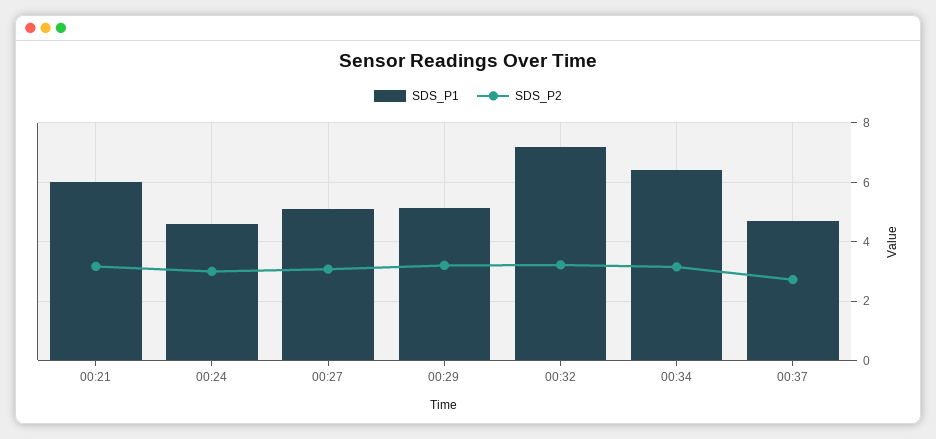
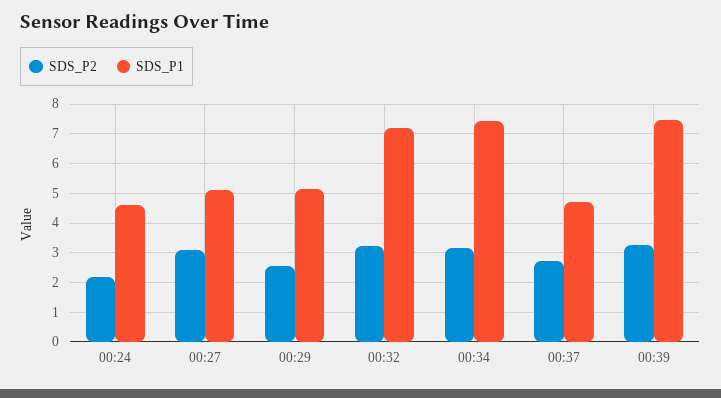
SDS_P1, 00:21: 6 -> none
SDS_P2, 00:21: 3.25 -> none
SDS_P2, 00:24: 3 -> 2.25
SDS_P2, 00:29: 3.25 -> 2.5
SDS_P1, 00:34: 6.5 -> 7.5
SDS_P2, 00:39: none -> 3.25
SDS_P1, 00:39: none -> 7.5

